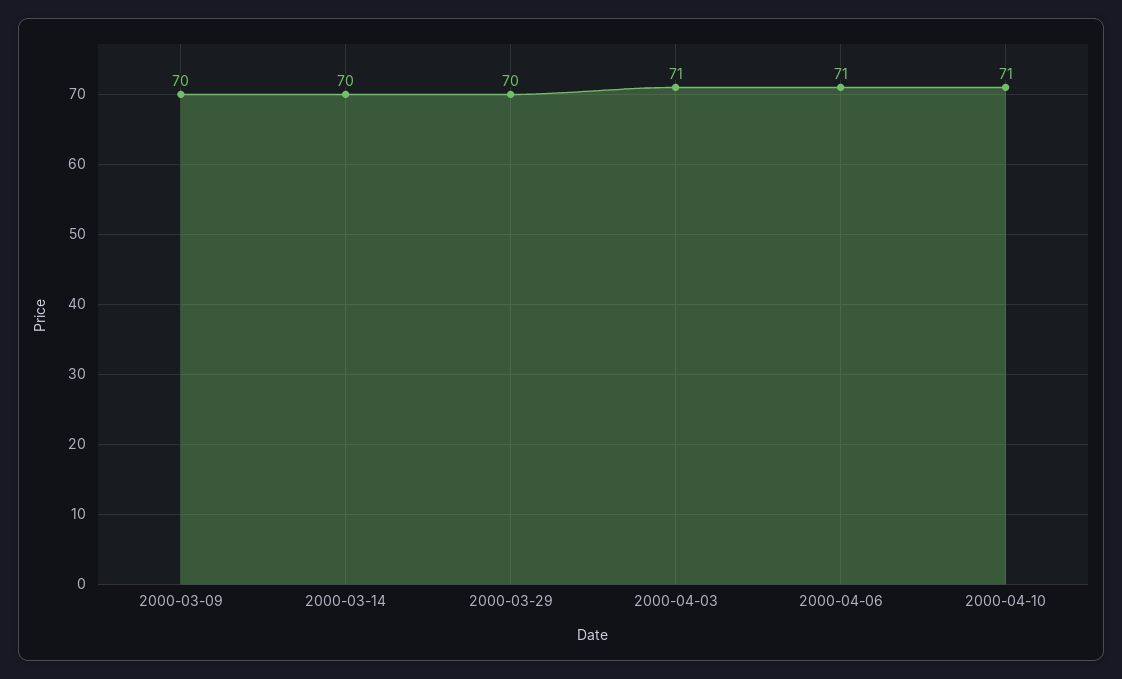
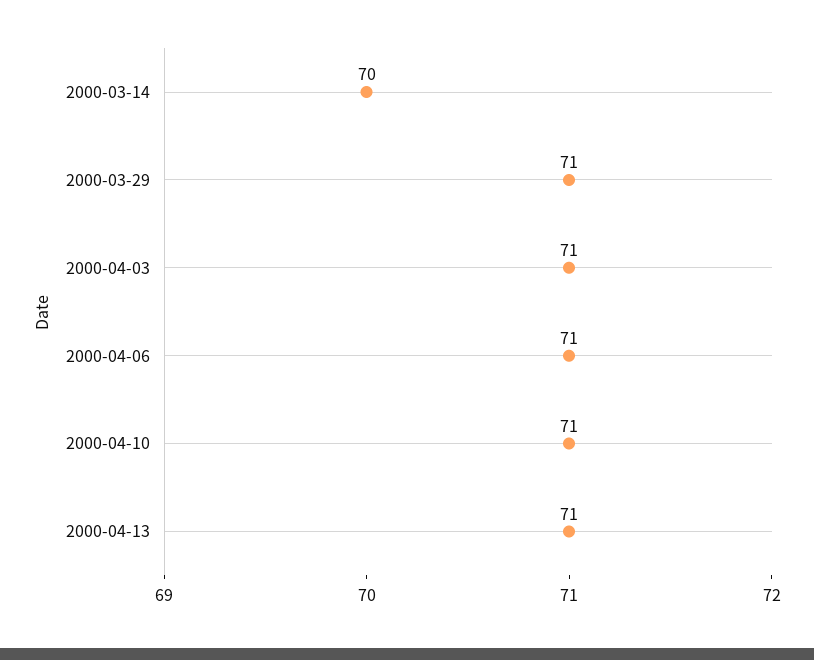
2000-03-09: 70 -> none
2000-03-29: 70 -> 71
2000-04-13: none -> 71

